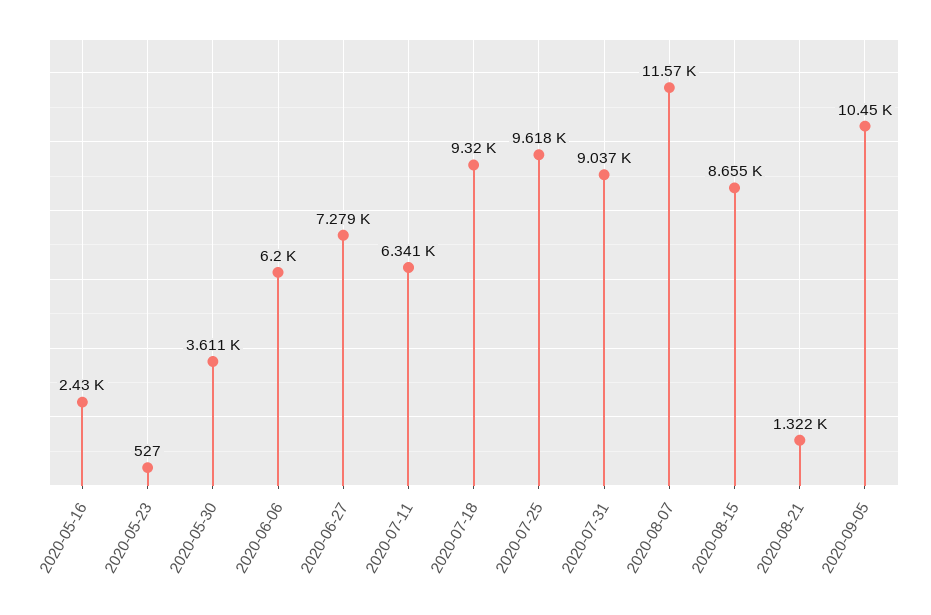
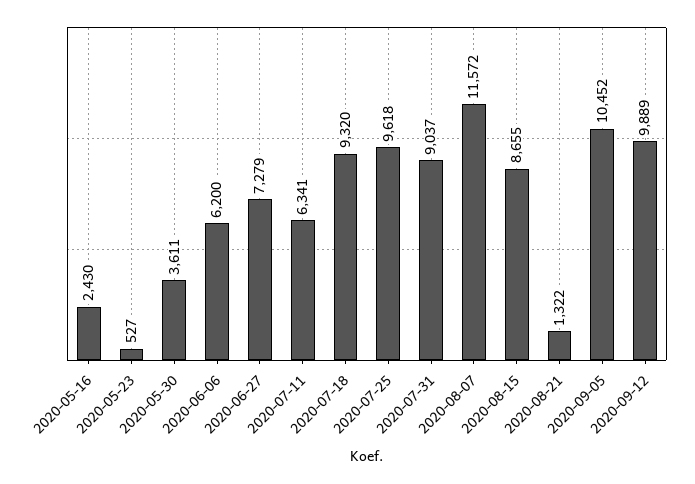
2020-09-12: none -> 9889

